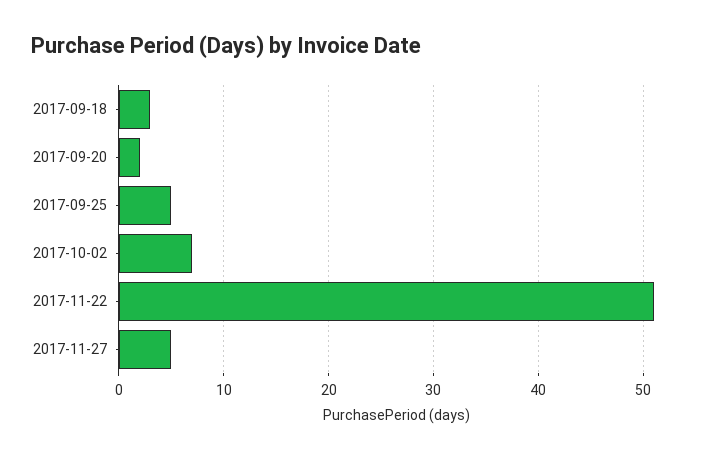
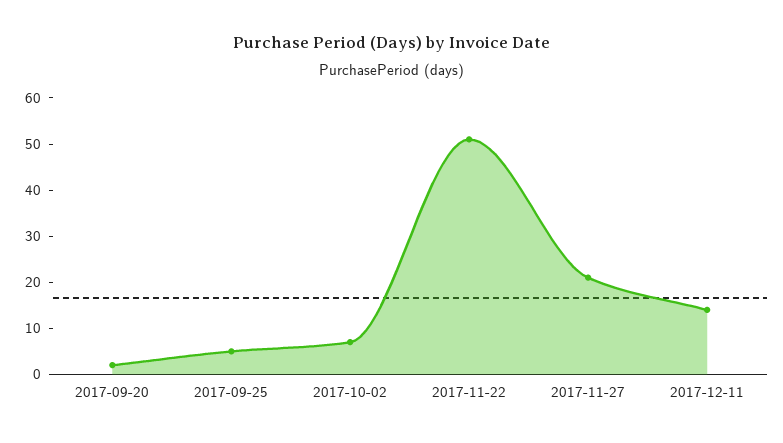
2017-09-18: 3 -> none
2017-11-27: 5 -> 20
2017-12-11: none -> 15

